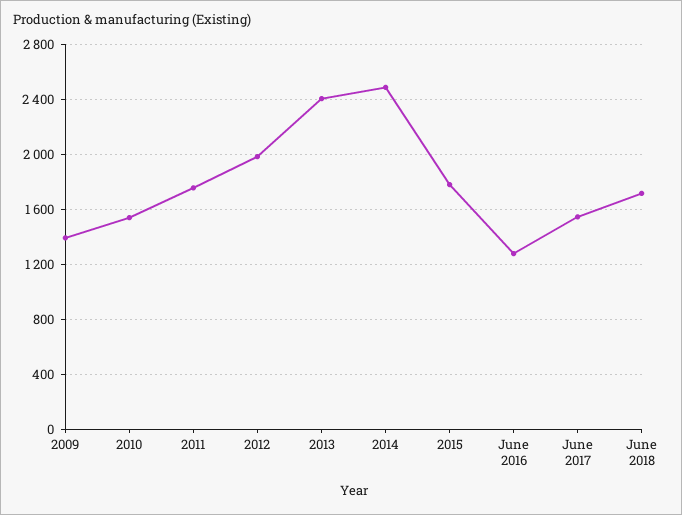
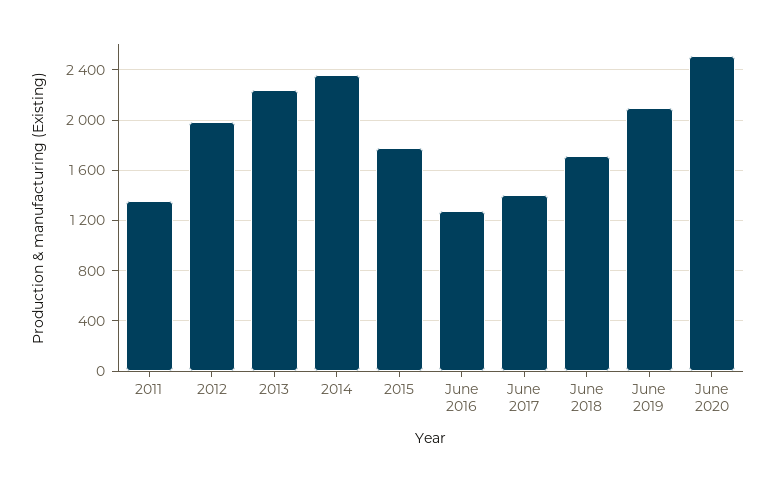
2009: 1400 -> none
2010: 1550 -> none
2011: 1750 -> 1350
2013: 2400 -> 2250
2014: 2500 -> 2350
June 2017: 1550 -> 1400
June 2019: none -> 2100
June 2020: none -> 2500

